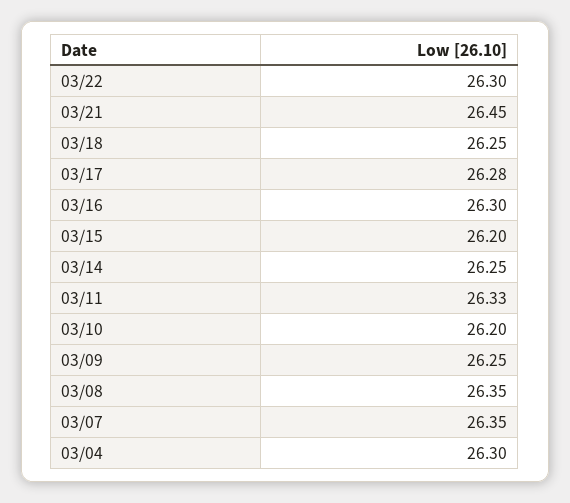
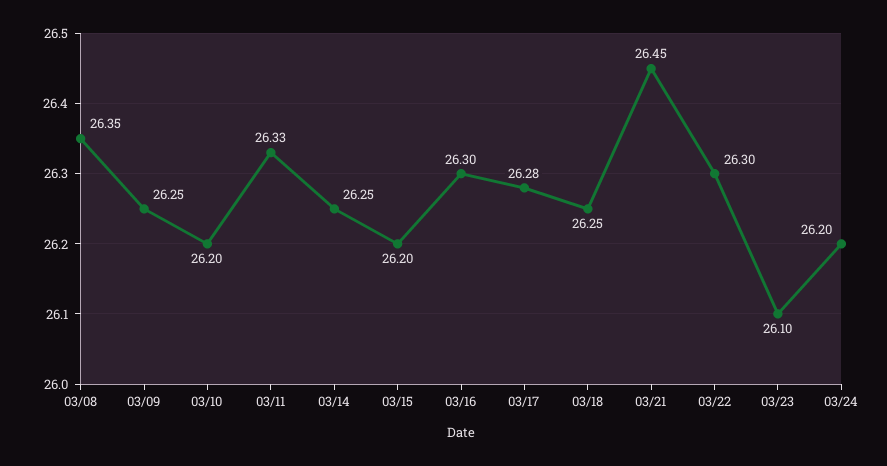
03/07: 26.35 -> none
03/04: 26.3 -> none
03/23: none -> 26.1
03/24: none -> 26.2

